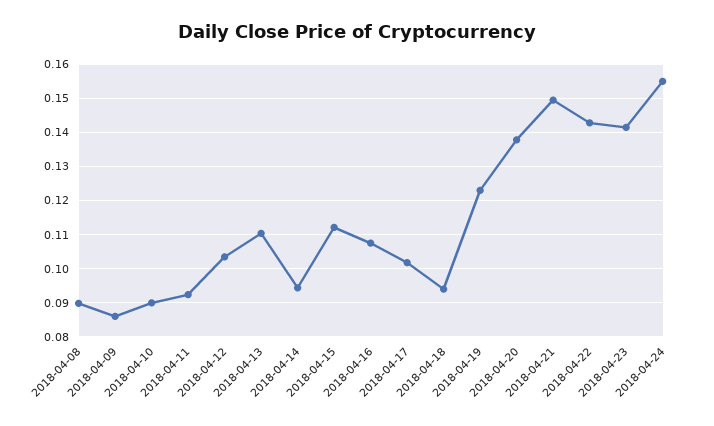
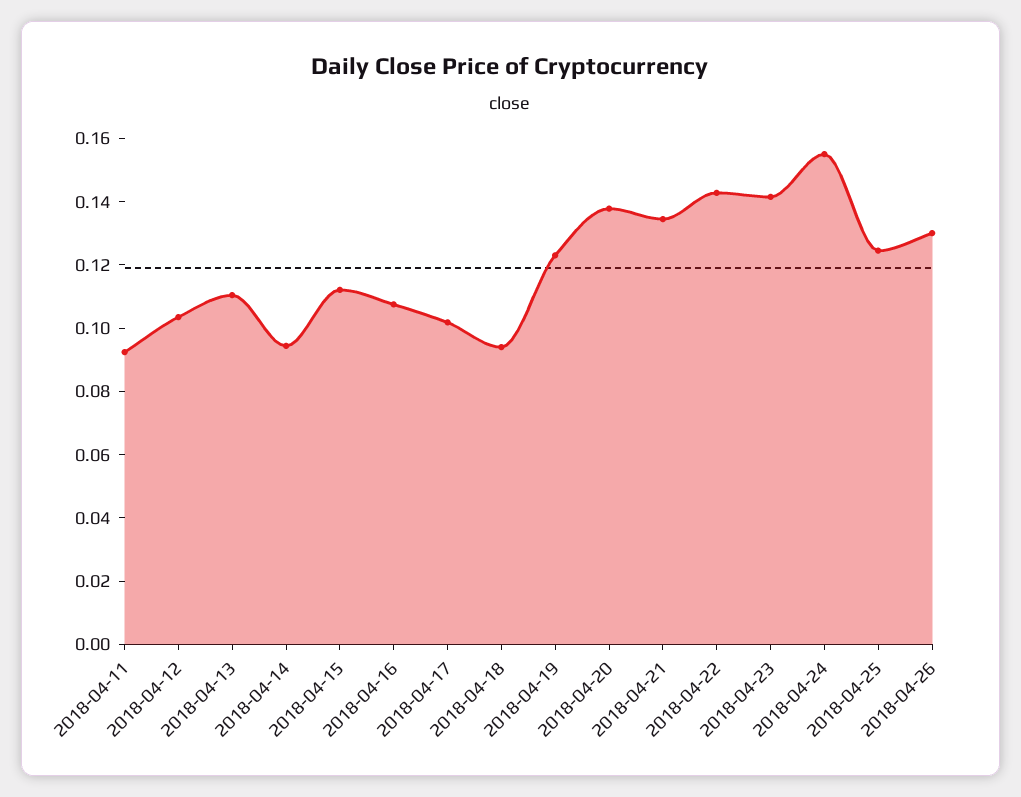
2018-04-08: 0.09 -> none
2018-04-09: 0.086 -> none
2018-04-10: 0.09 -> none
2018-04-21: 0.15 -> 0.135
2018-04-25: none -> 0.125
2018-04-26: none -> 0.13

